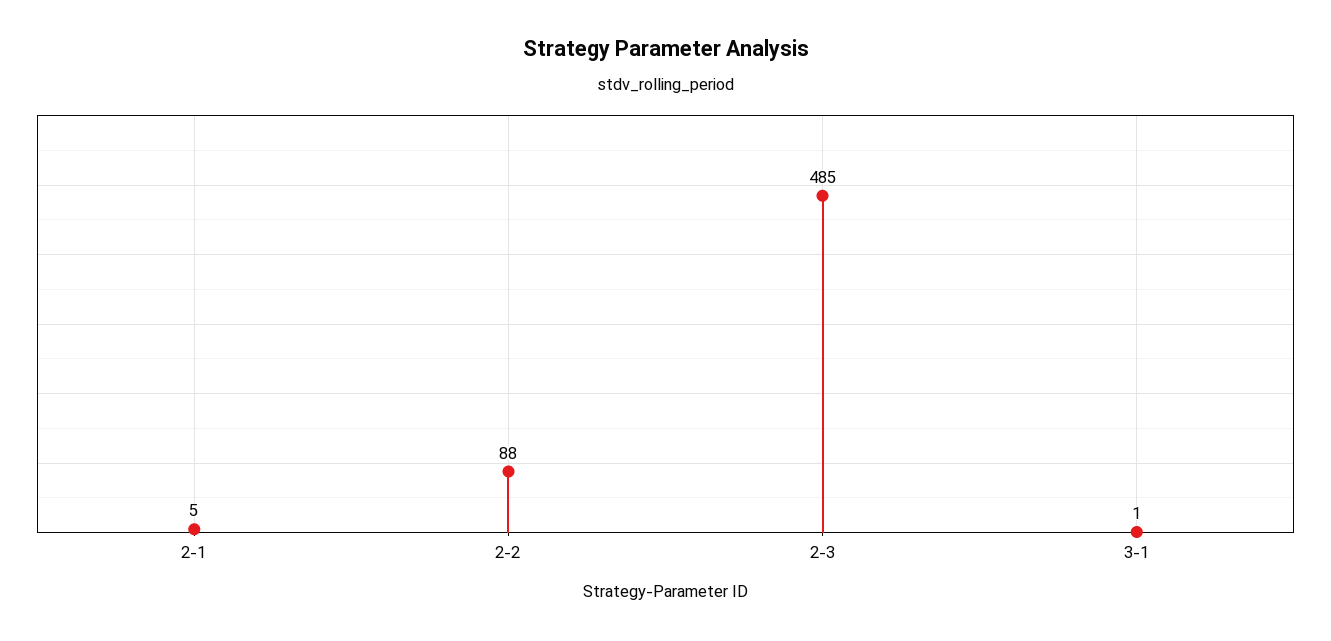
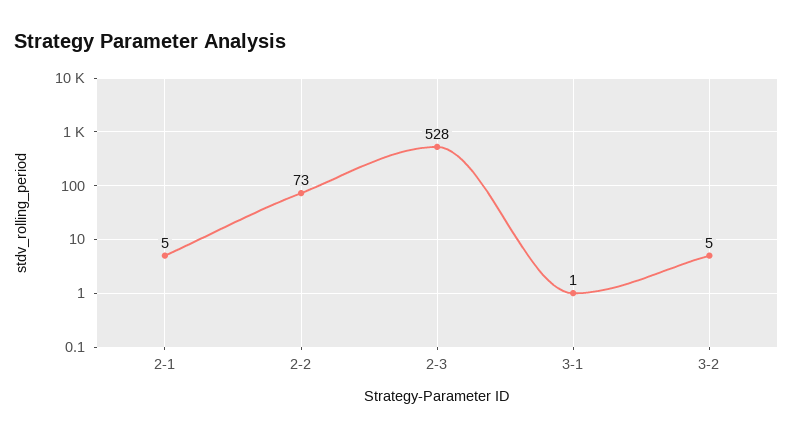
2-2: 88 -> 73
2-3: 485 -> 528
3-2: none -> 5

